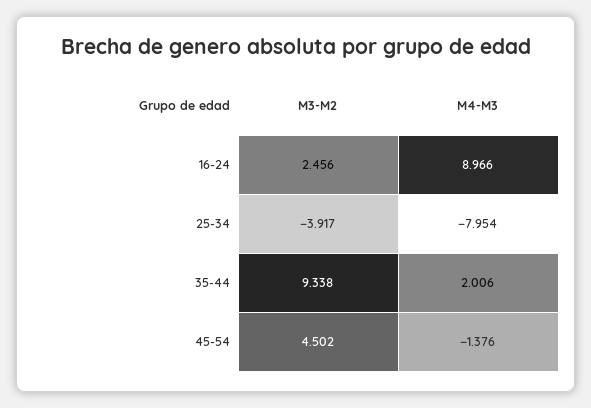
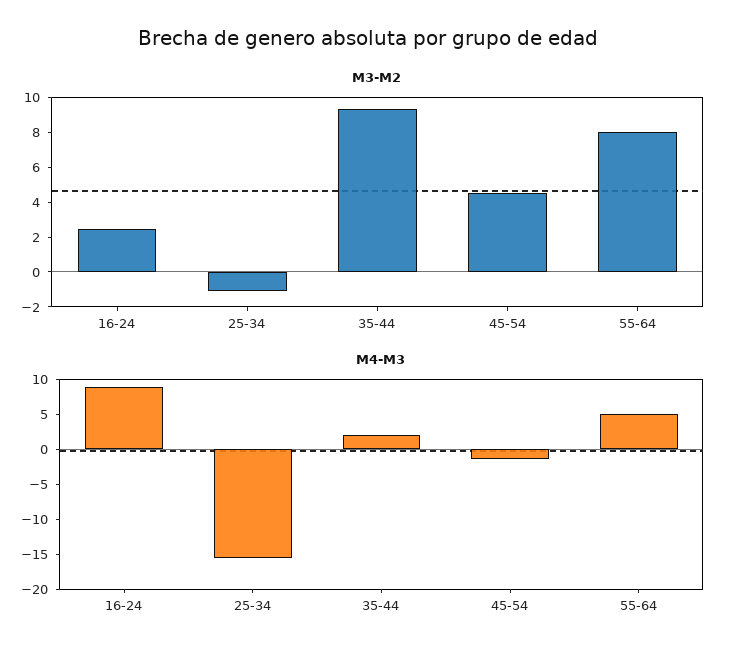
M3-M2, 25-34: -3.917 -> -1
M4-M3, 25-34: -7.954 -> -15
M3-M2, 55-64: none -> 8
M4-M3, 55-64: none -> 5

